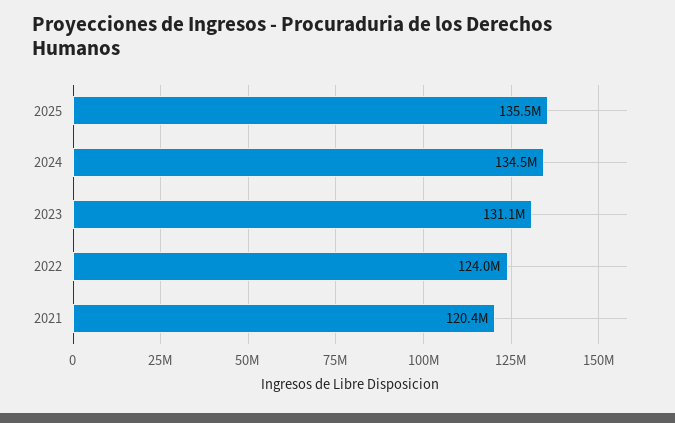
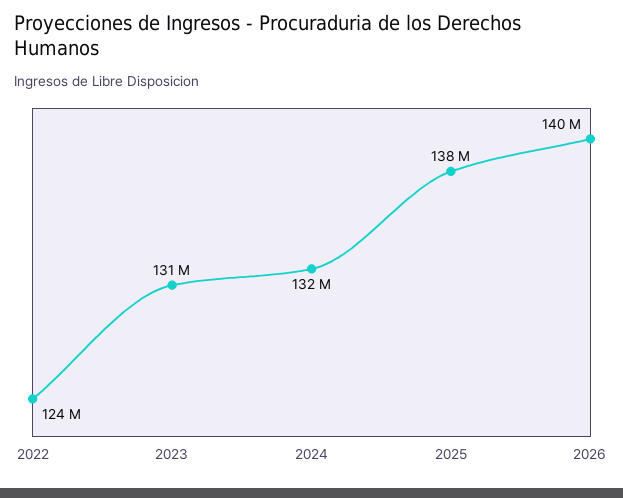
2025: 135500000 -> 138000000
2024: 134500000 -> 132000000
2021: 120400000 -> none
2026: none -> 140000000

